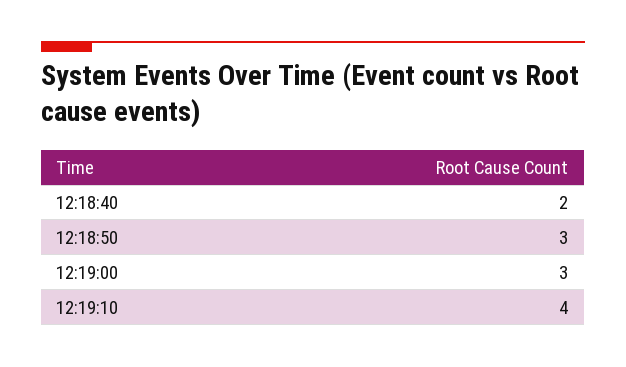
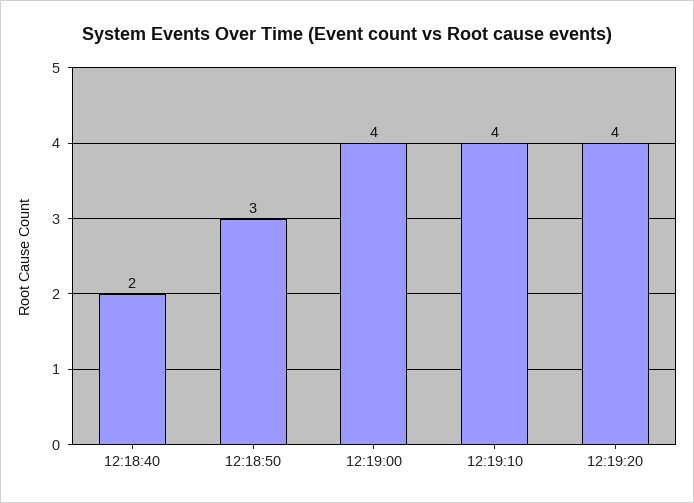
12:19:00: 3 -> 4
12:19:20: none -> 4

